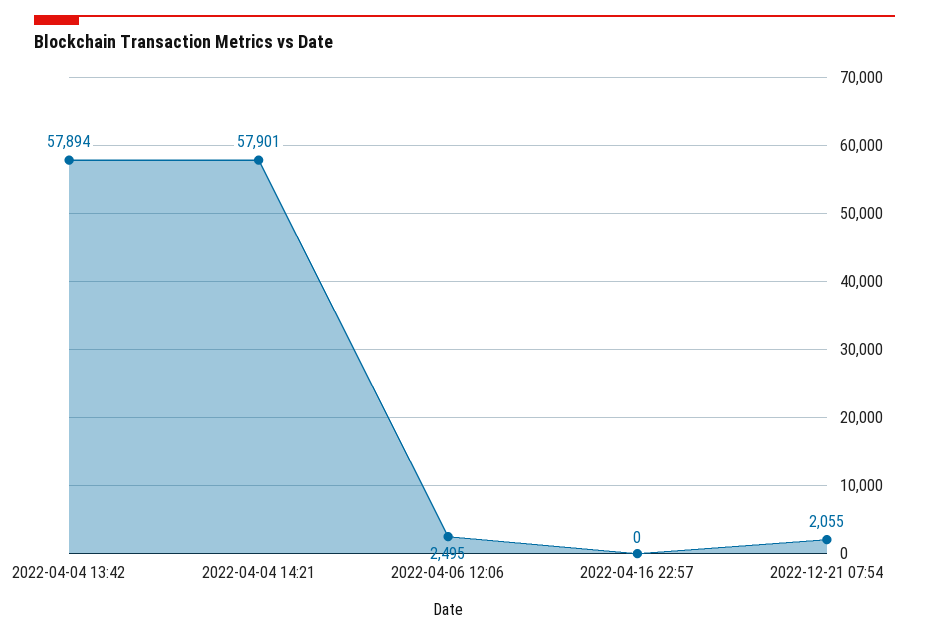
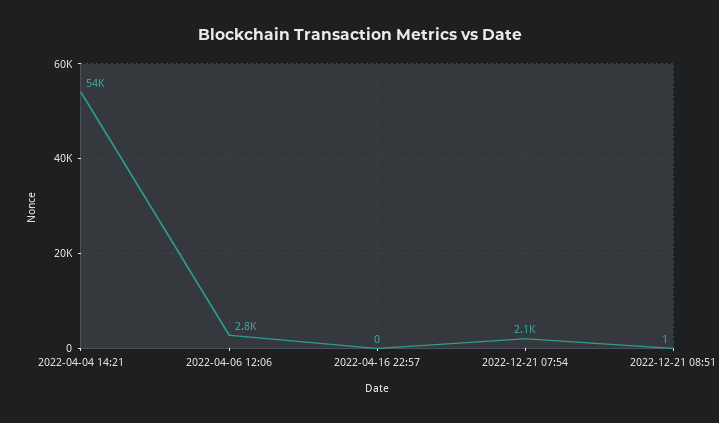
2022-04-04 13:42: 57894 -> none
2022-04-04 14:21: 57901 -> 54000
2022-04-06 12:06: 2495 -> 2800
2022-12-21 08:51: none -> 1

